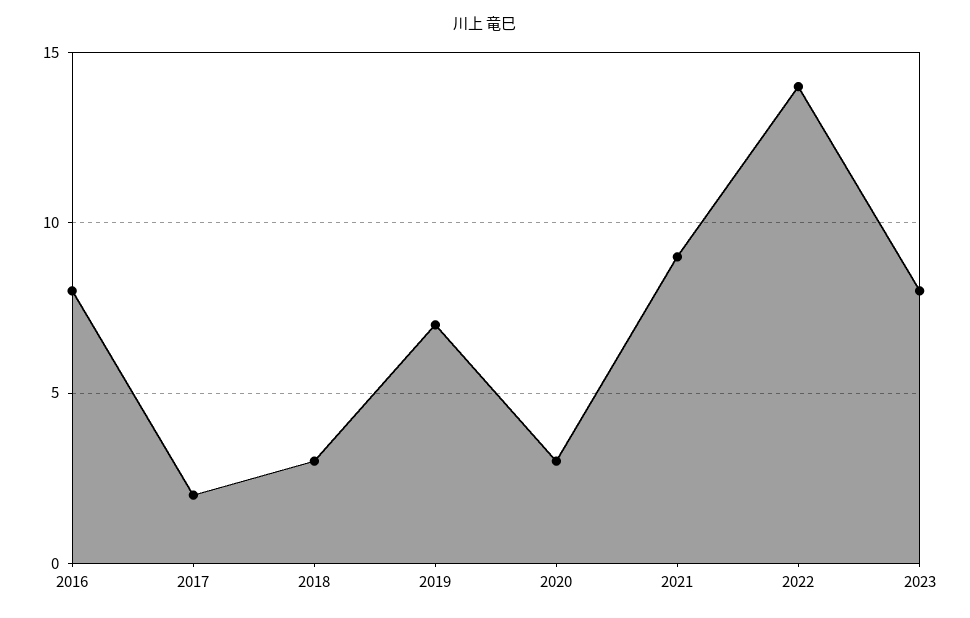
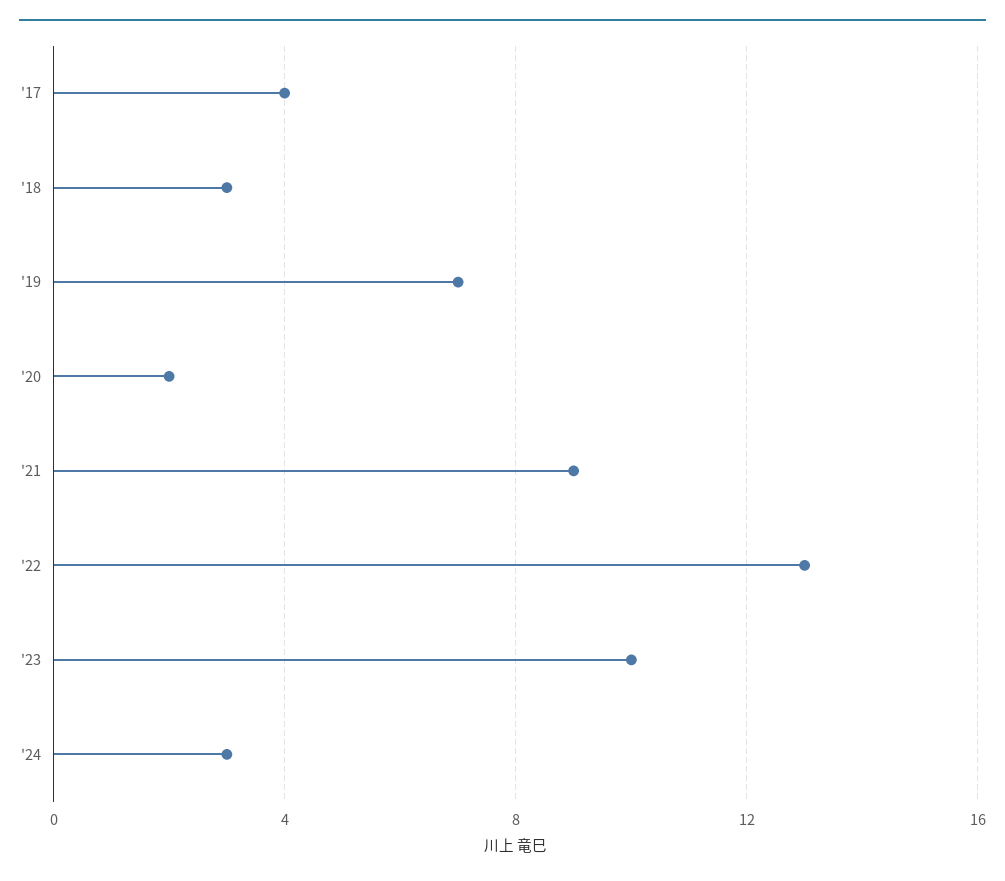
2016: 8 -> none
2017: 2 -> 4
2020: 3 -> 2
2022: 14 -> 13
2023: 8 -> 10
'24: none -> 3

